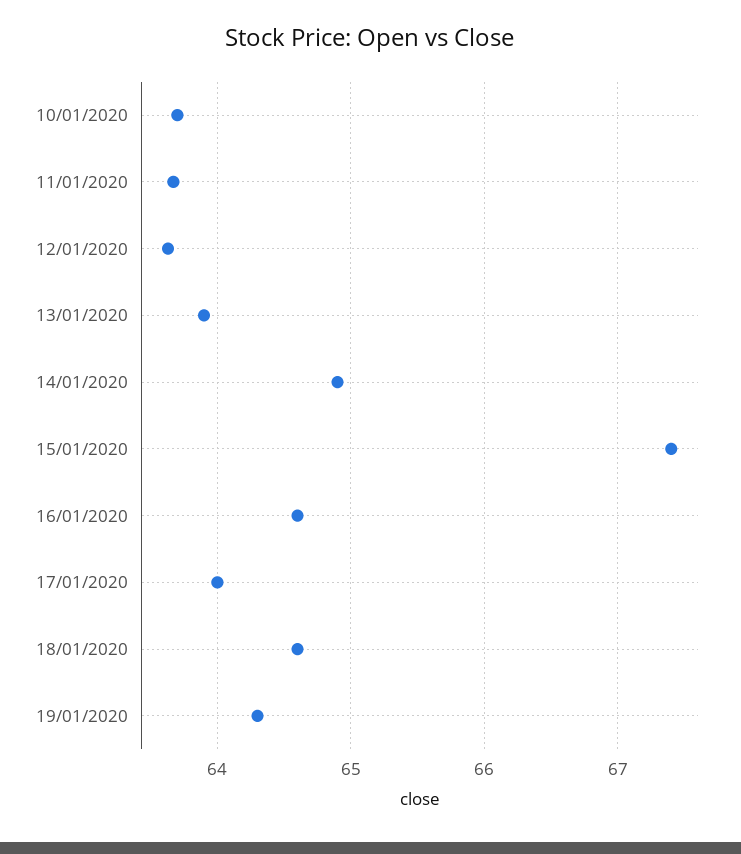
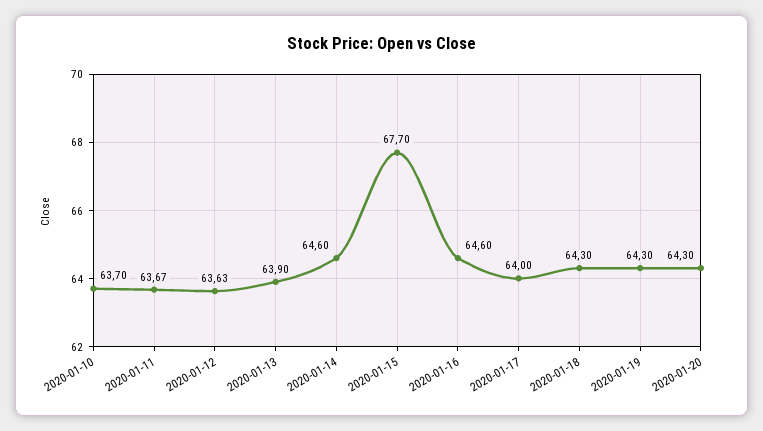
14/01/2020: 64.9 -> 64.6
15/01/2020: 67.4 -> 67.7
18/01/2020: 64.6 -> 64.3
2020-01-20: none -> 64.3

